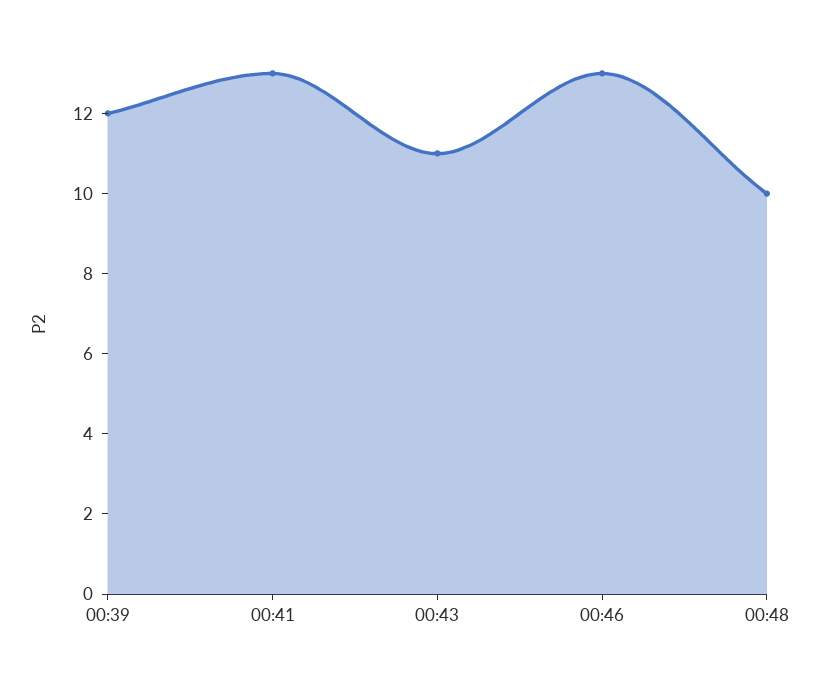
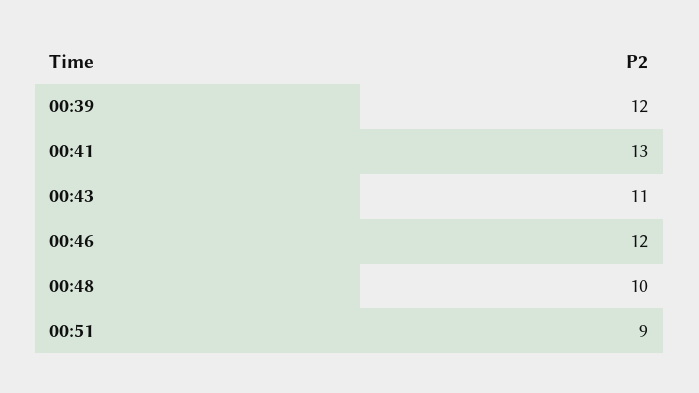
00:46: 13 -> 12
00:51: none -> 9

